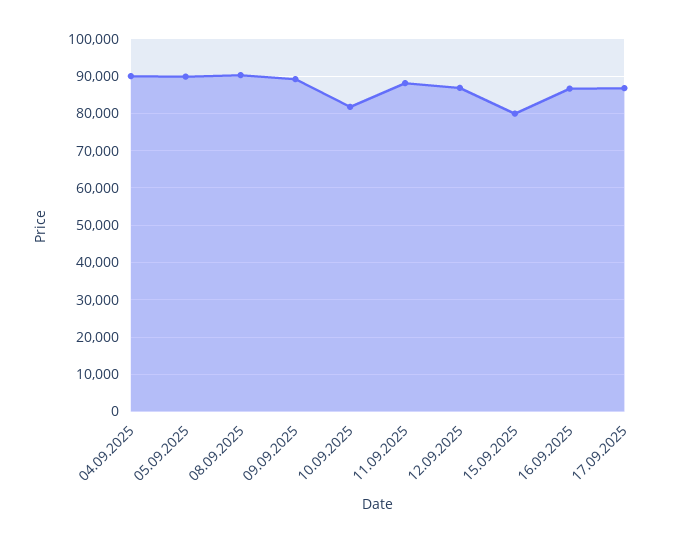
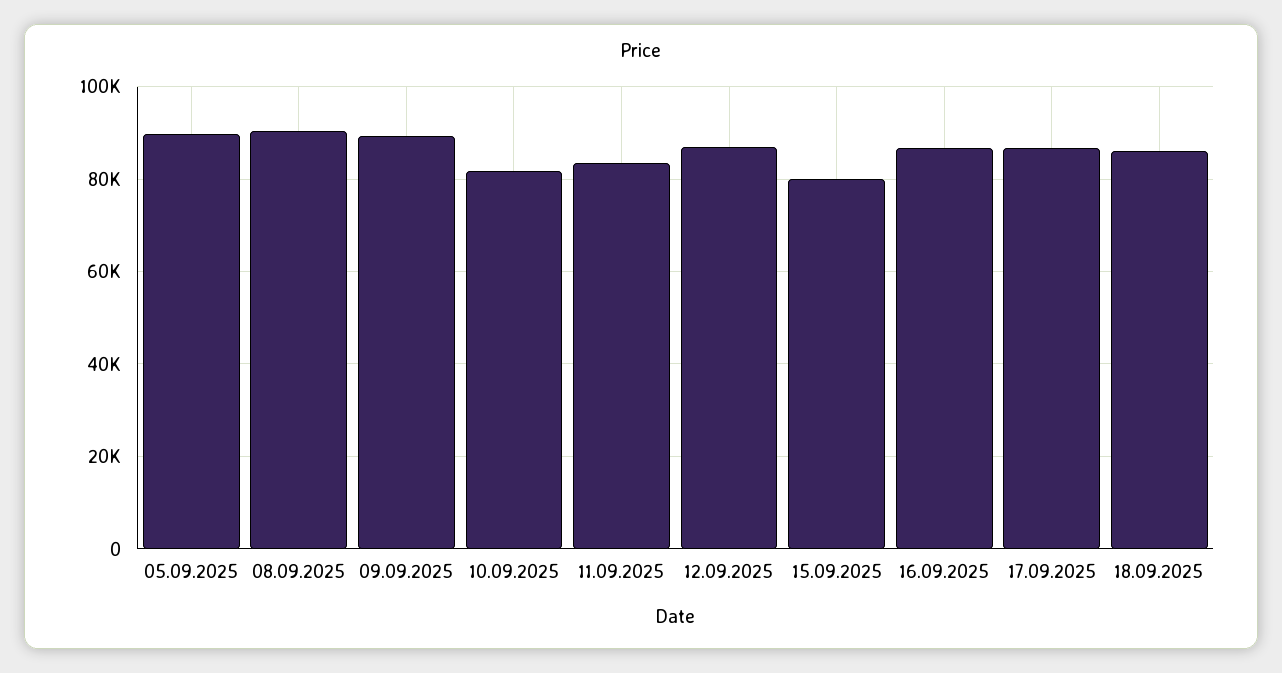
04.09.2025: 90000 -> none
11.09.2025: 88000 -> 84000
18.09.2025: none -> 86000

